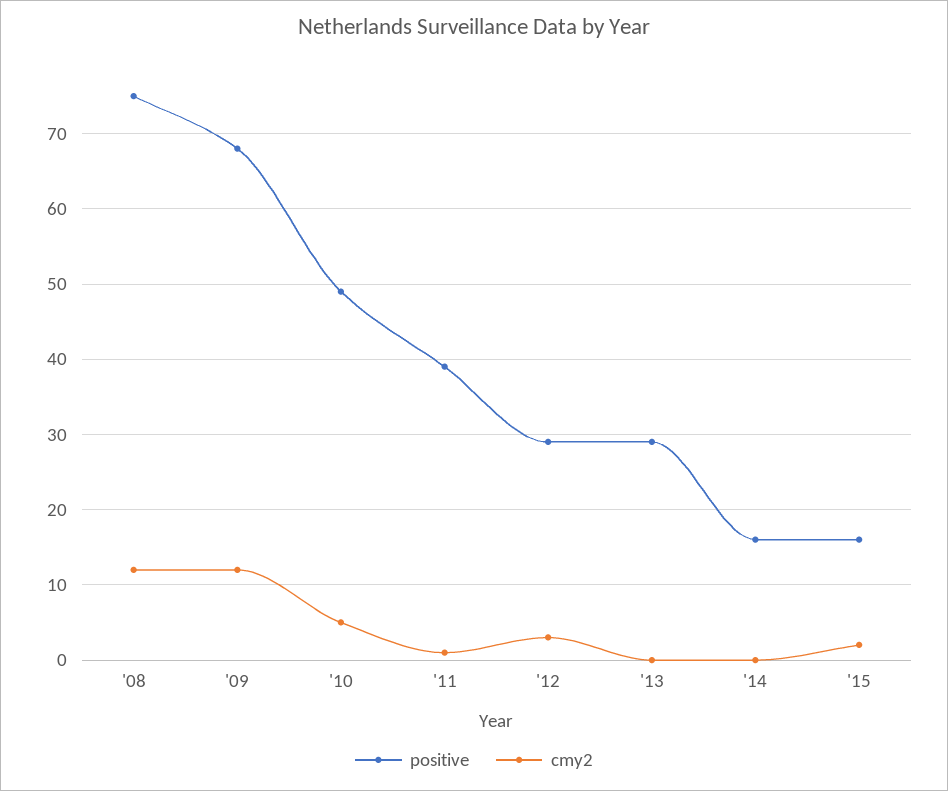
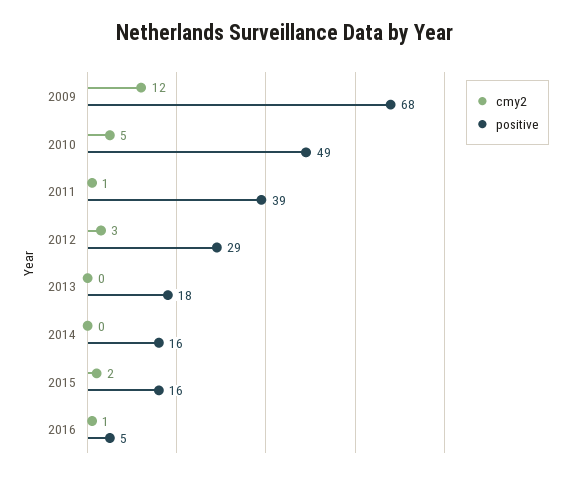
positive, '08: 75 -> none
cmy2, '08: 12 -> none
positive, '13: 29 -> 18
cmy2, 2016: none -> 1
positive, 2016: none -> 5

